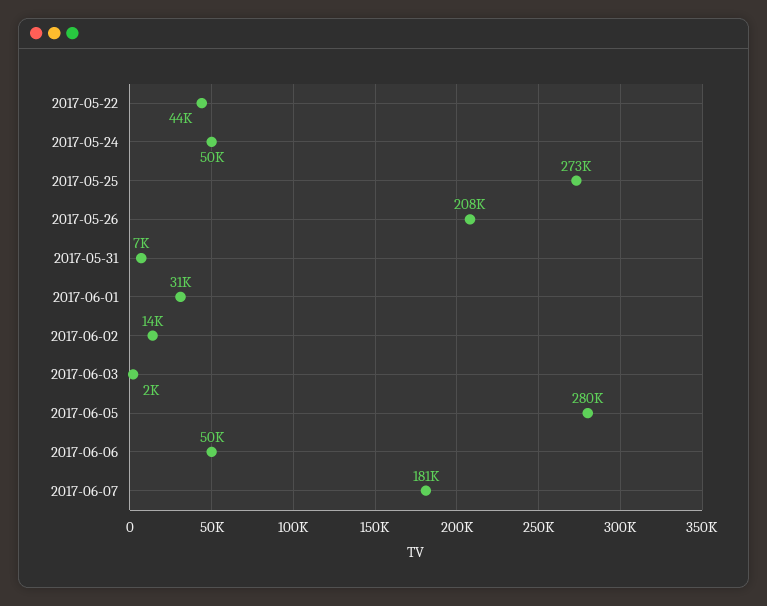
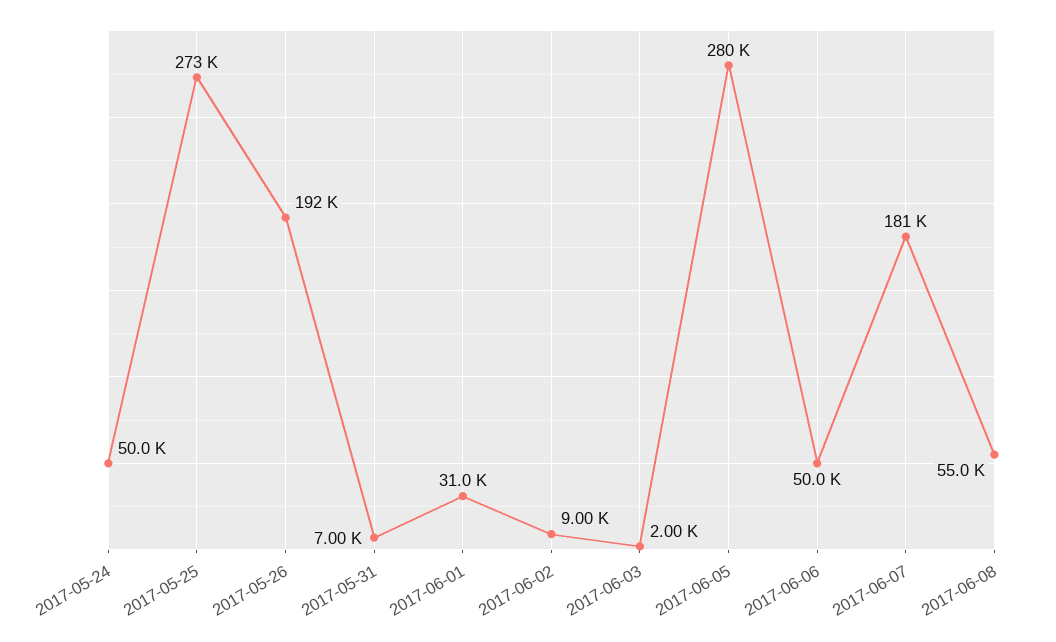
2017-05-22: 44000 -> none
2017-05-26: 208000 -> 192000
2017-06-02: 14000 -> 9000
2017-06-08: none -> 55000

